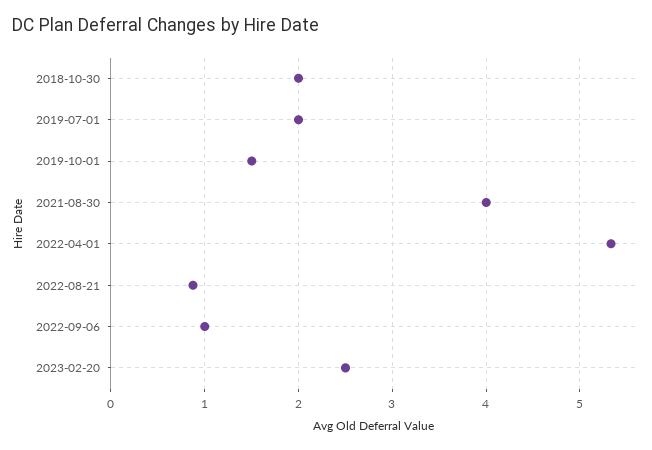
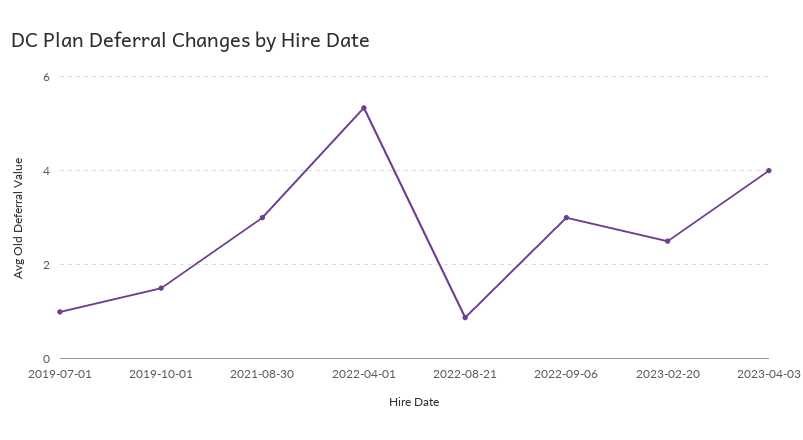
2018-10-30: 2 -> none
2019-07-01: 2 -> 1
2021-08-30: 4 -> 3
2022-09-06: 1 -> 3
2023-04-03: none -> 4

